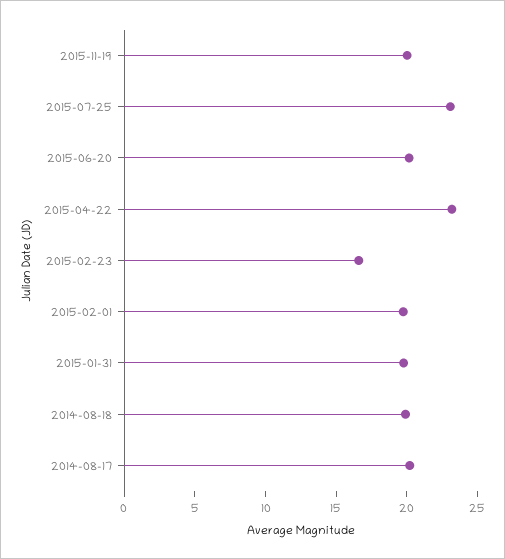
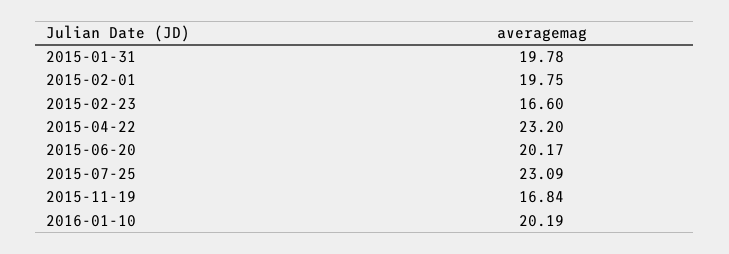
2015-11-19: 20 -> 16.84
2014-08-18: 20 -> none
2014-08-17: 20 -> none
2016-01-10: none -> 20.19

